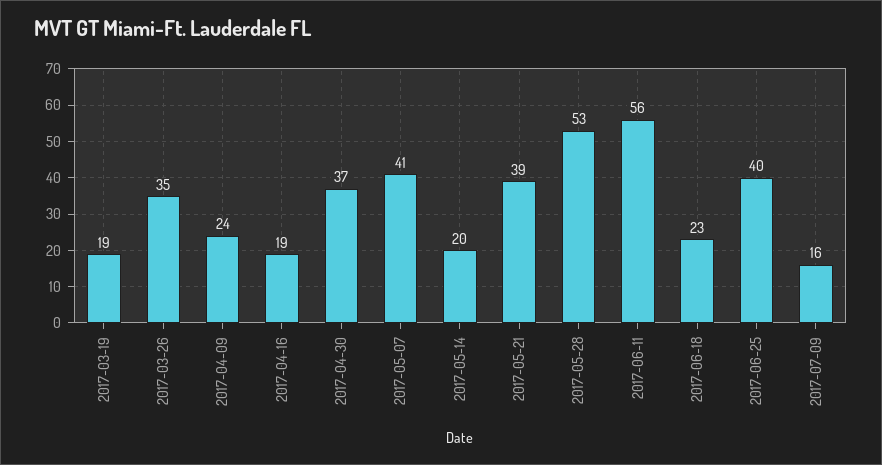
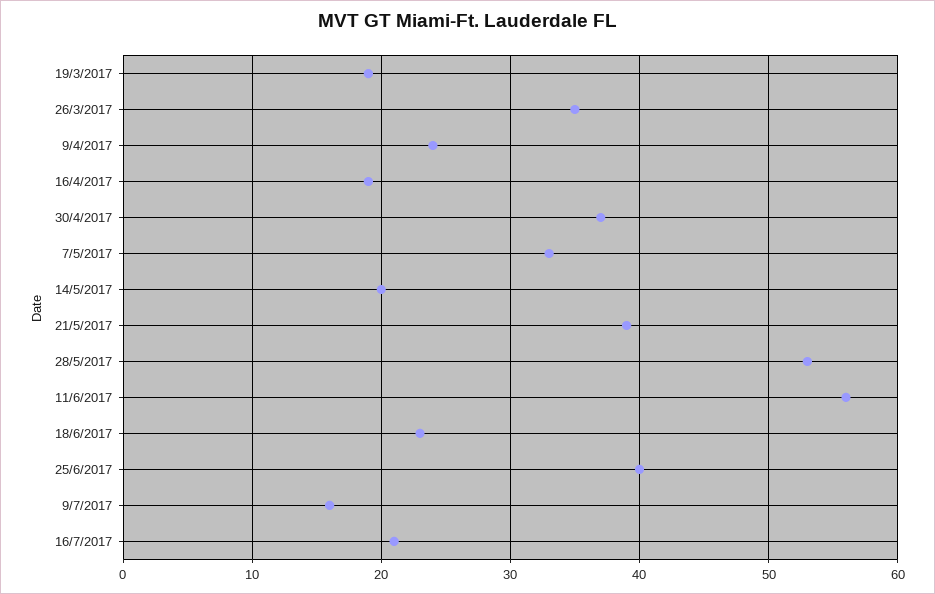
2017-05-07: 41 -> 33
16/7/2017: none -> 21

